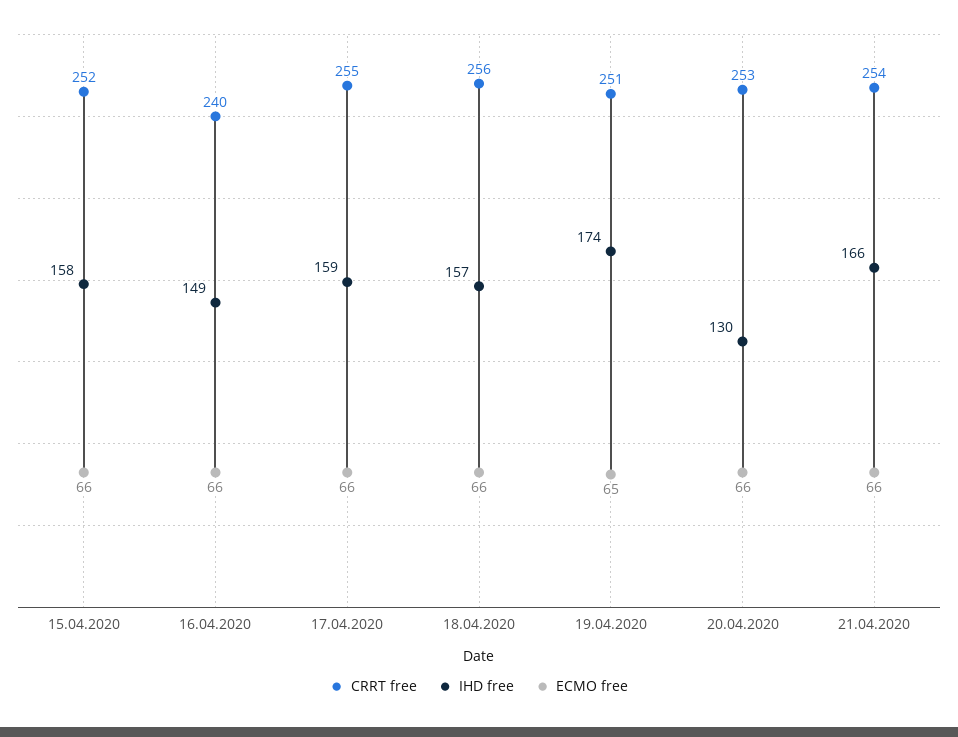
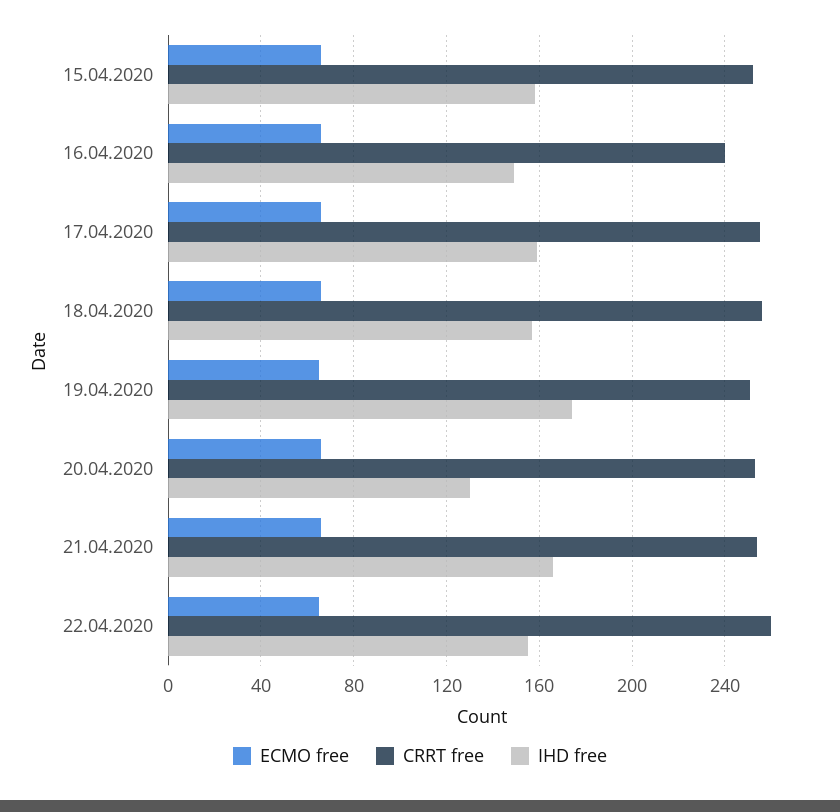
ECMO free, 22.04.2020: none -> 65
CRRT free, 22.04.2020: none -> 260
IHD free, 22.04.2020: none -> 155

